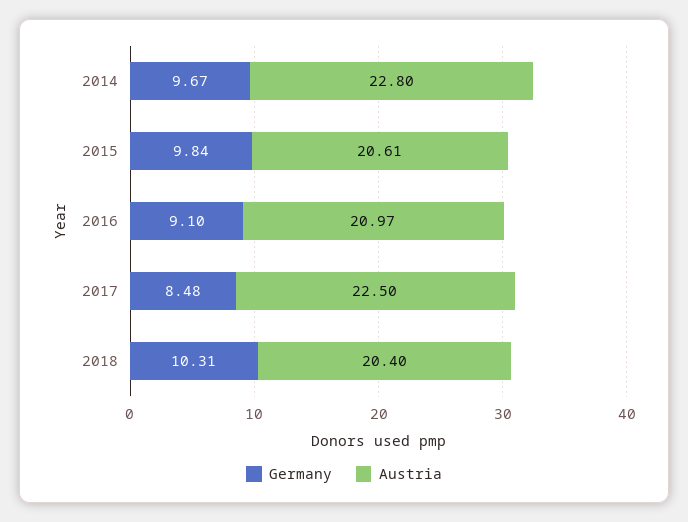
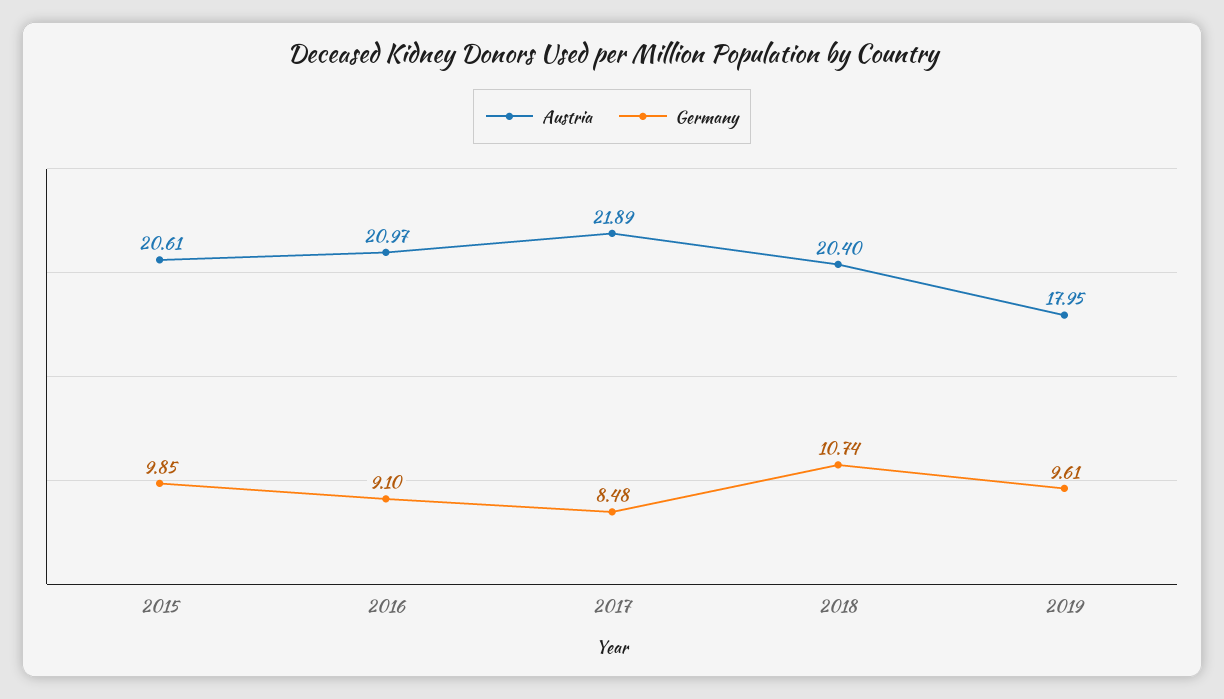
Germany, 2014: 9.67 -> none
Austria, 2014: 22.8 -> none
Germany, 2015: 9.84 -> 9.85
Austria, 2017: 22.5 -> 21.89
Germany, 2018: 10.31 -> 10.74
Austria, 2019: none -> 17.95
Germany, 2019: none -> 9.61

